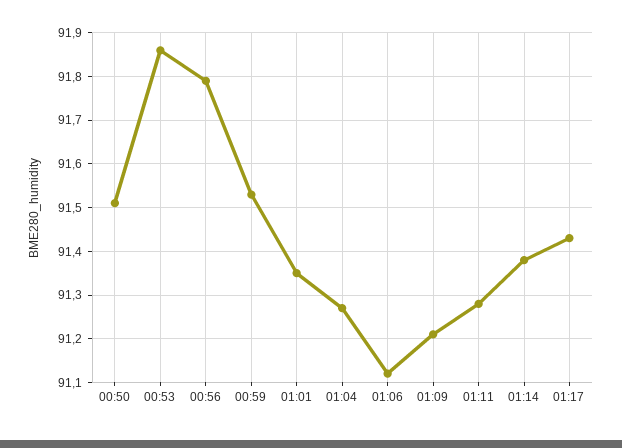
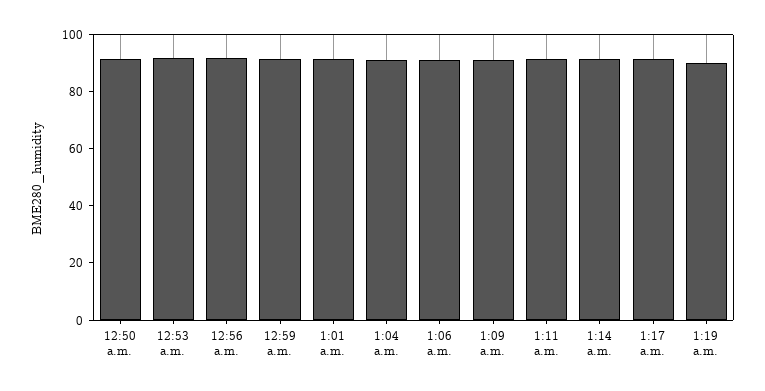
1:19 a.m.: none -> 90

